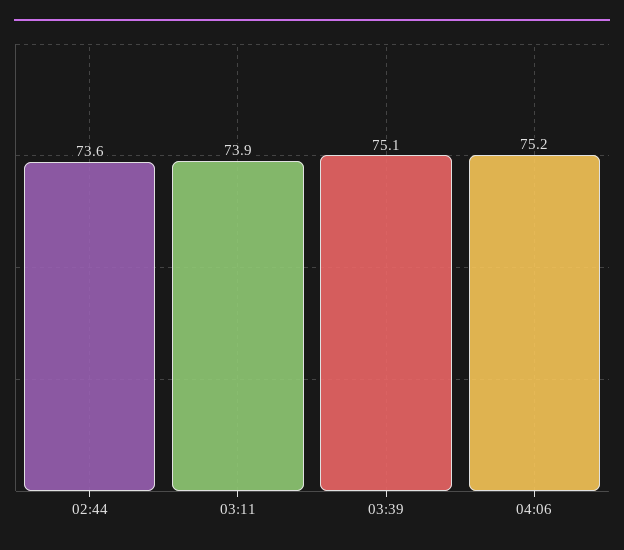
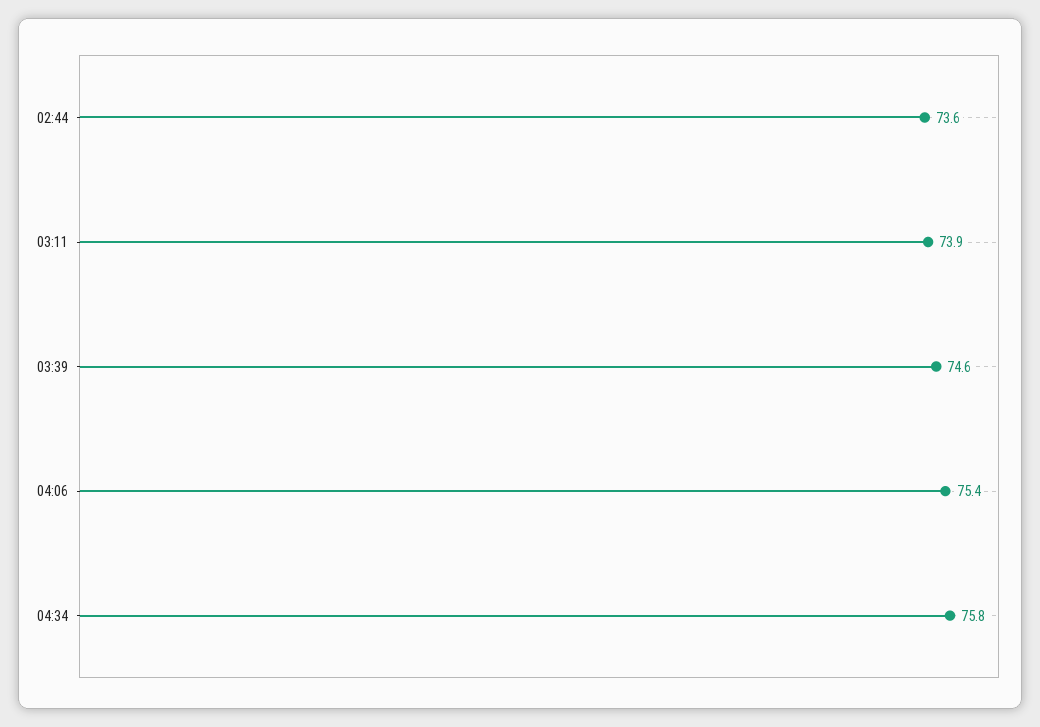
03:39: 75.1 -> 74.6
04:06: 75.2 -> 75.4
04:34: none -> 75.8

